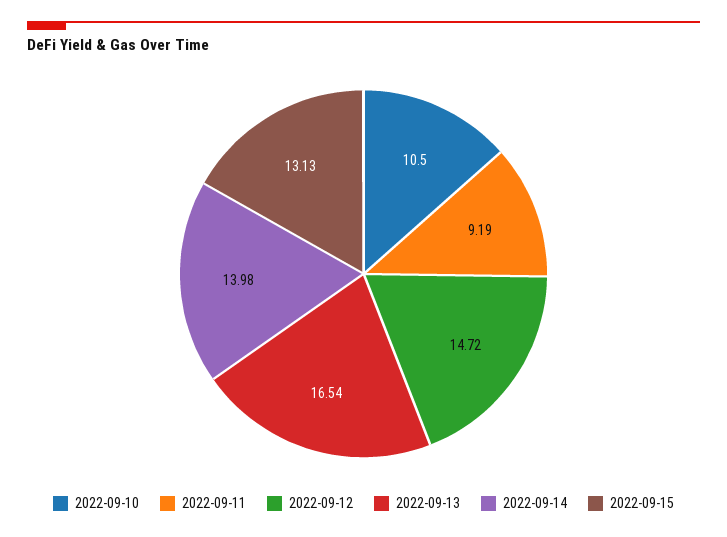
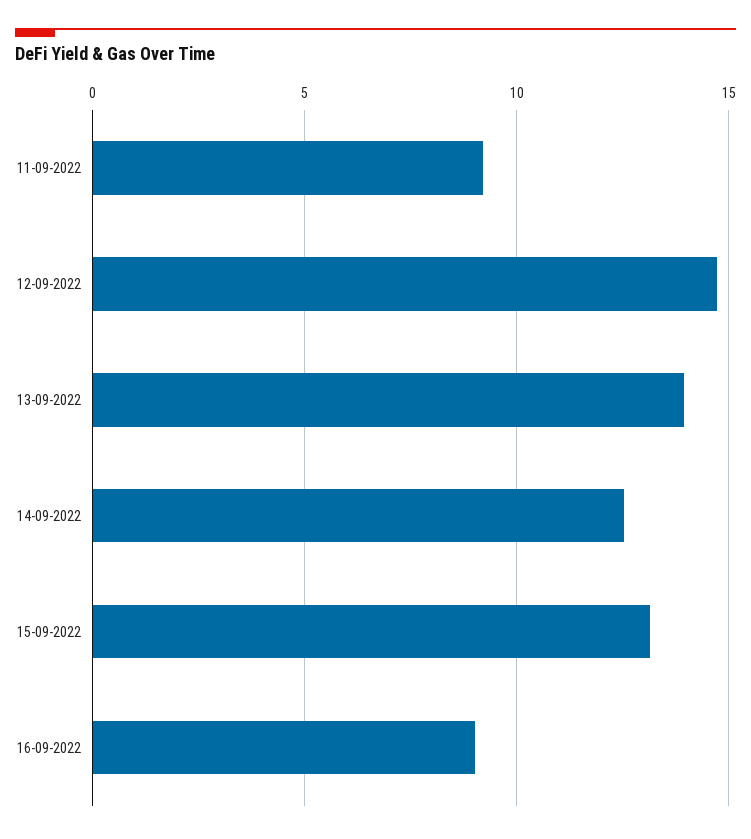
2022-09-10: 10.5 -> none
2022-09-13: 16.54 -> 14
2022-09-14: 13.98 -> 12.5
16-09-2022: none -> 9

